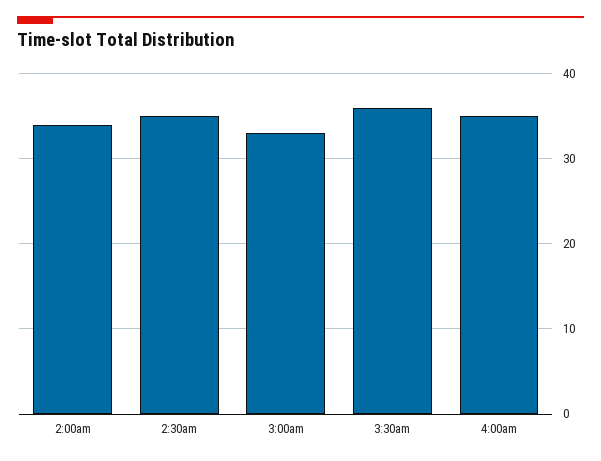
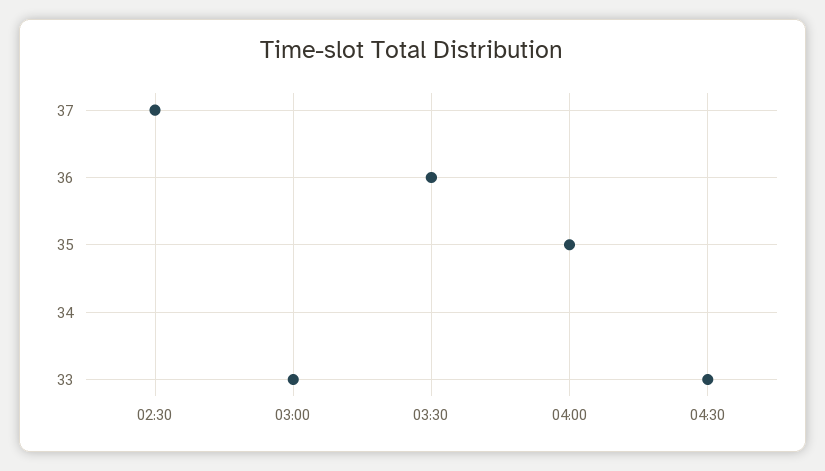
2:00am: 34 -> none
2:30am: 35 -> 37
04:30: none -> 33

